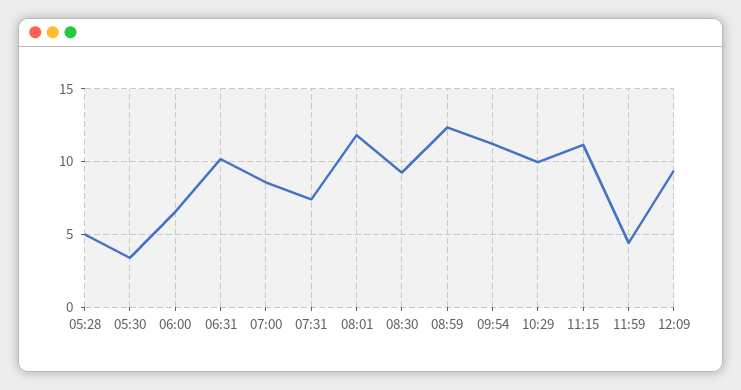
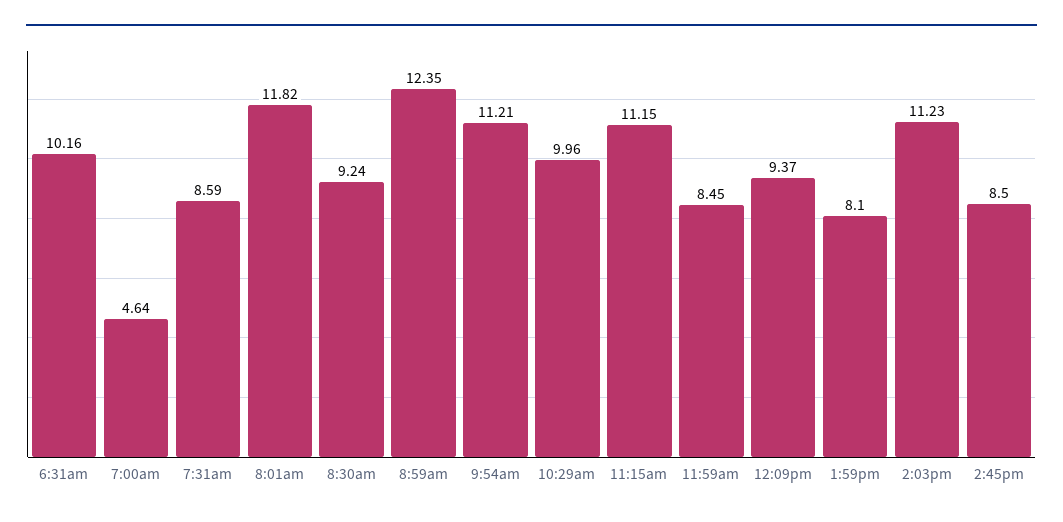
05:28: 5 -> none
05:30: 3.5 -> none
06:00: 6.5 -> none
07:00: 8.5 -> 4.64
07:31: 7.5 -> 8.59
11:59: 4.5 -> 8.45
1:59pm: none -> 8.1
2:03pm: none -> 11.23
2:45pm: none -> 8.5

